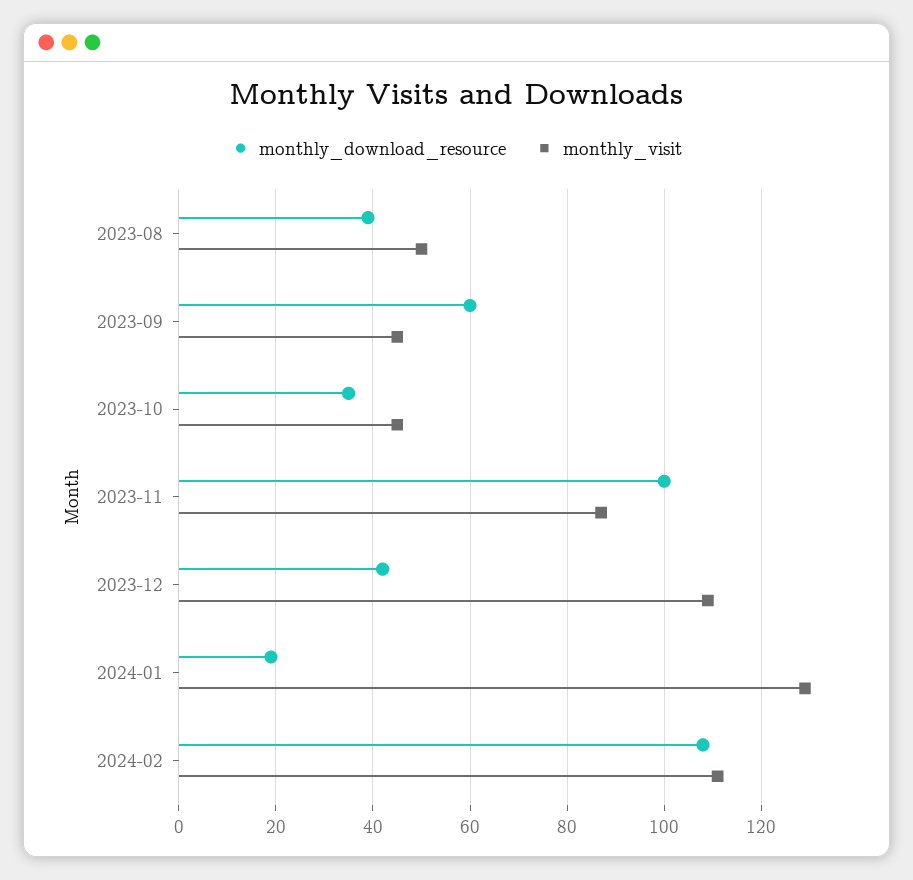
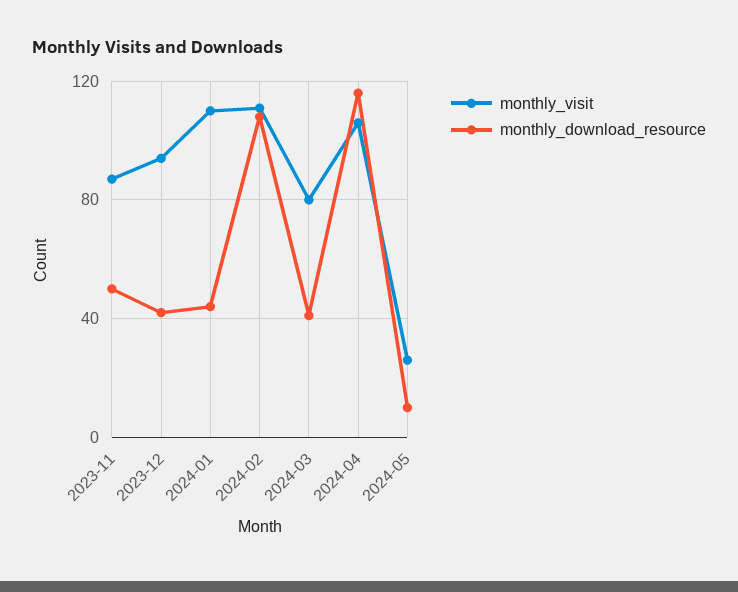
monthly_download_resource, 2023-08: 40 -> none
monthly_visit, 2023-08: 50 -> none
monthly_download_resource, 2023-09: 60 -> none
monthly_visit, 2023-09: 45 -> none
monthly_download_resource, 2023-10: 35 -> none
monthly_visit, 2023-10: 45 -> none
monthly_download_resource, 2023-11: 100 -> 50
monthly_visit, 2023-12: 110 -> 95
monthly_download_resource, 2024-01: 20 -> 45
monthly_visit, 2024-01: 130 -> 110
monthly_visit, 2024-03: none -> 80
monthly_download_resource, 2024-03: none -> 40
monthly_visit, 2024-04: none -> 105
monthly_download_resource, 2024-04: none -> 115
monthly_visit, 2024-05: none -> 25
monthly_download_resource, 2024-05: none -> 10

